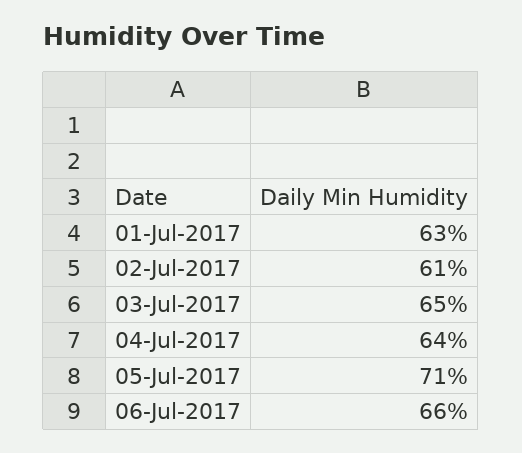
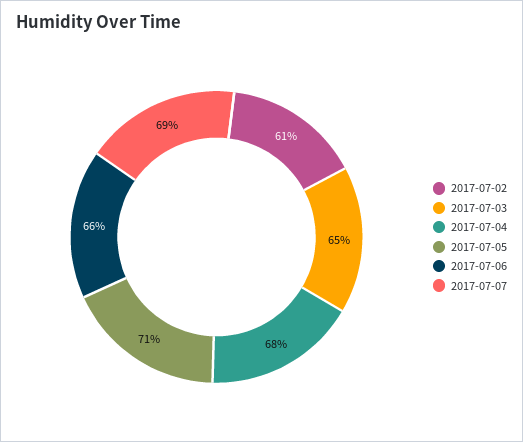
01-Jul-2017: 63 -> none
04-Jul-2017: 64 -> 68
2017-07-07: none -> 69

